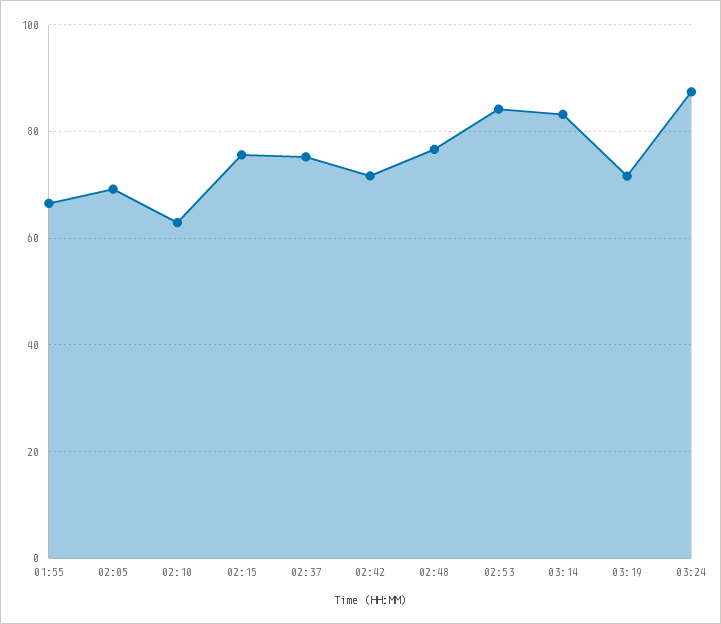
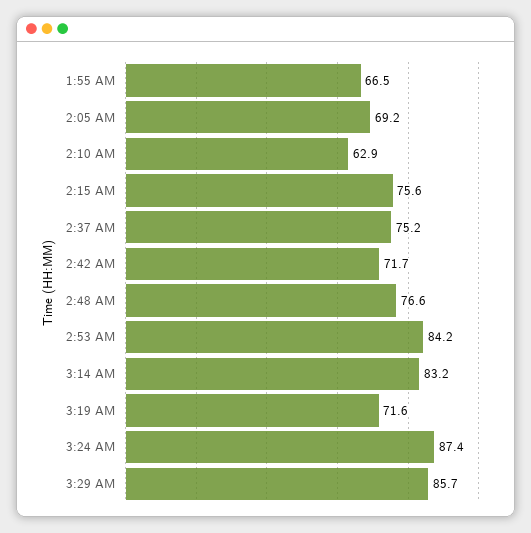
3:29 AM: none -> 85.7

